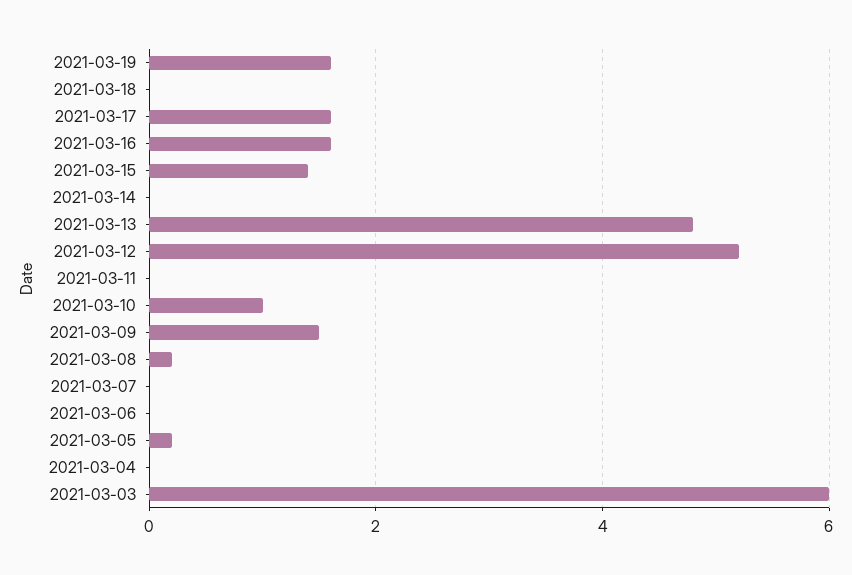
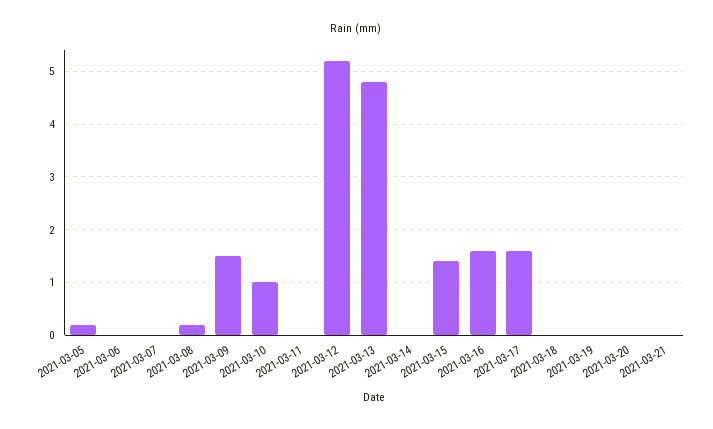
2021-03-19: 1.5 -> 0
2021-03-04: 0 -> none
2021-03-03: 6 -> none
2021-03-20: none -> 0
2021-03-21: none -> 0

